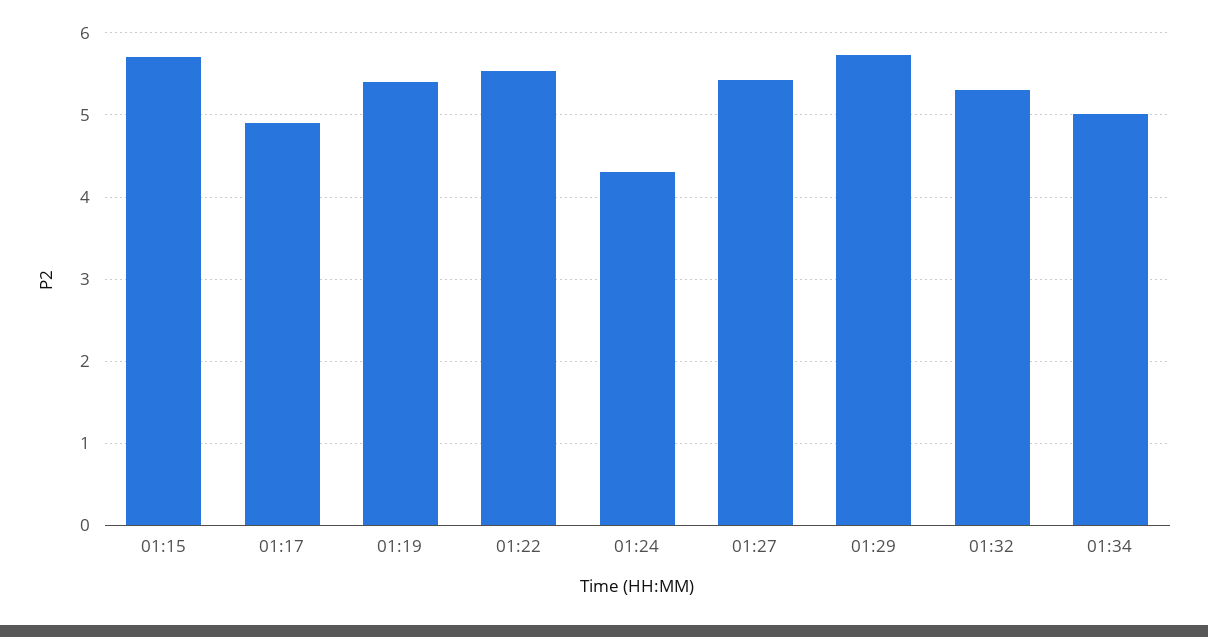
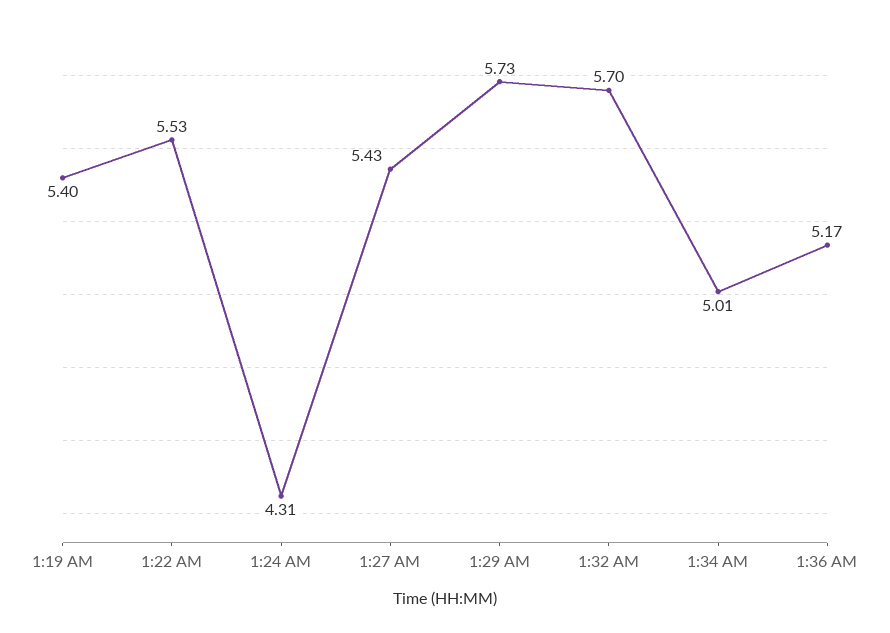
01:15: 5.7 -> none
01:17: 4.9 -> none
01:32: 5.3 -> 5.7
1:36 AM: none -> 5.17

